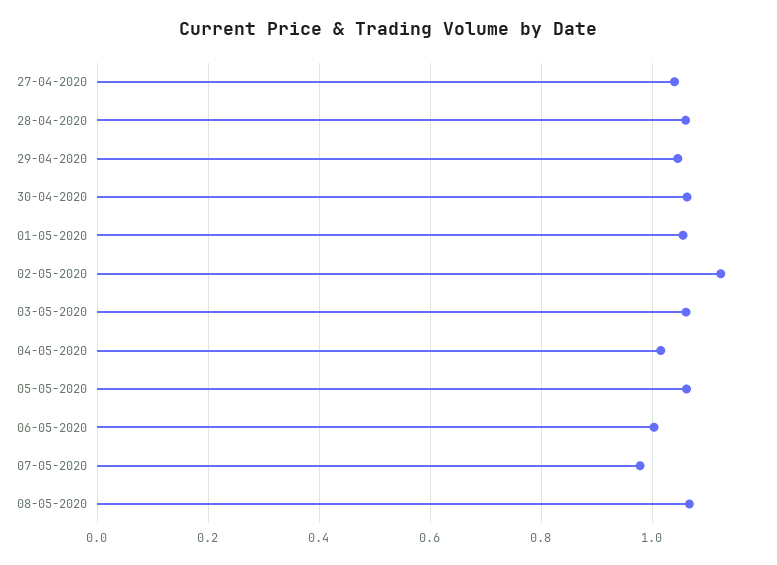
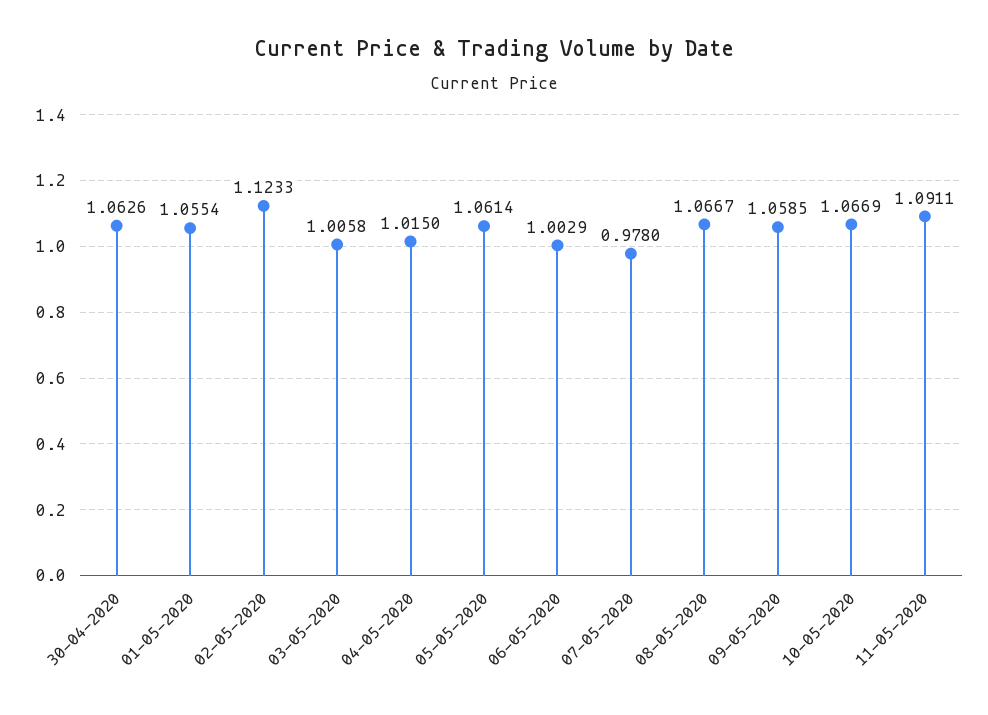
27-04-2020: 1.04 -> none
28-04-2020: 1.06 -> none
29-04-2020: 1.04 -> none
03-05-2020: 1.06 -> 1.0058
09-05-2020: none -> 1.0585
10-05-2020: none -> 1.0669
11-05-2020: none -> 1.0911

